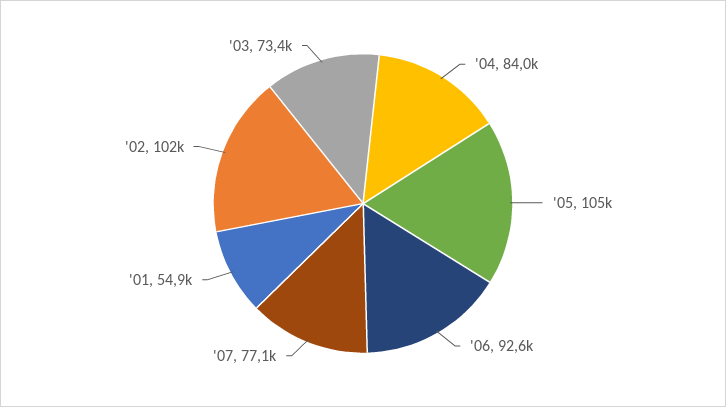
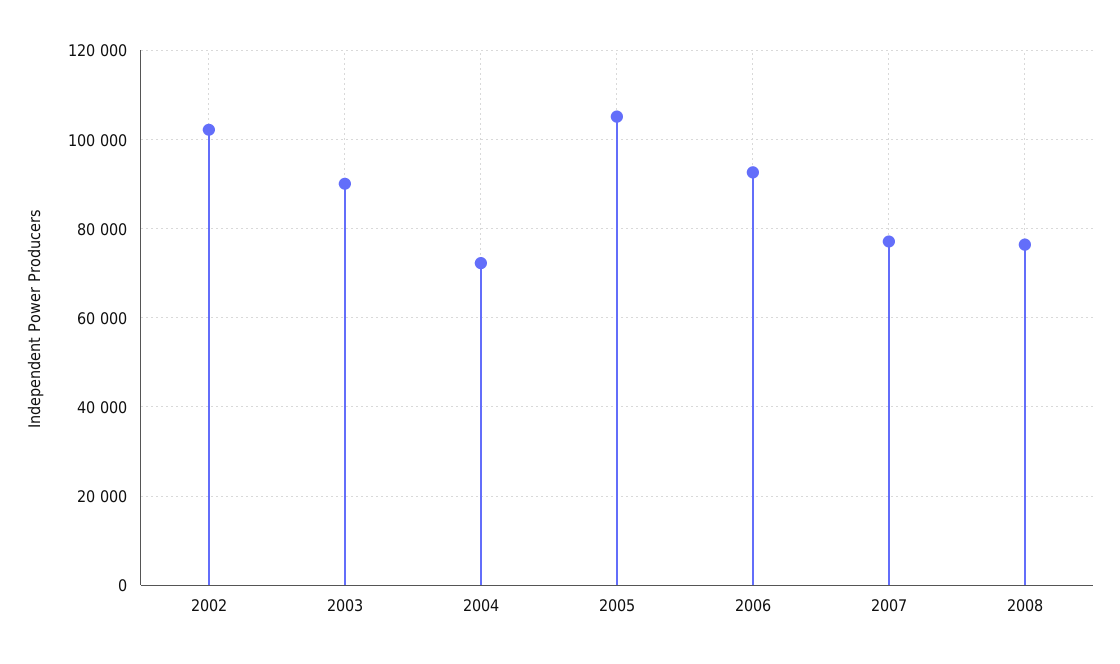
'04: 84000 -> 72000
'01: 54900 -> none
'03: 73400 -> 90000
2008: none -> 76000

